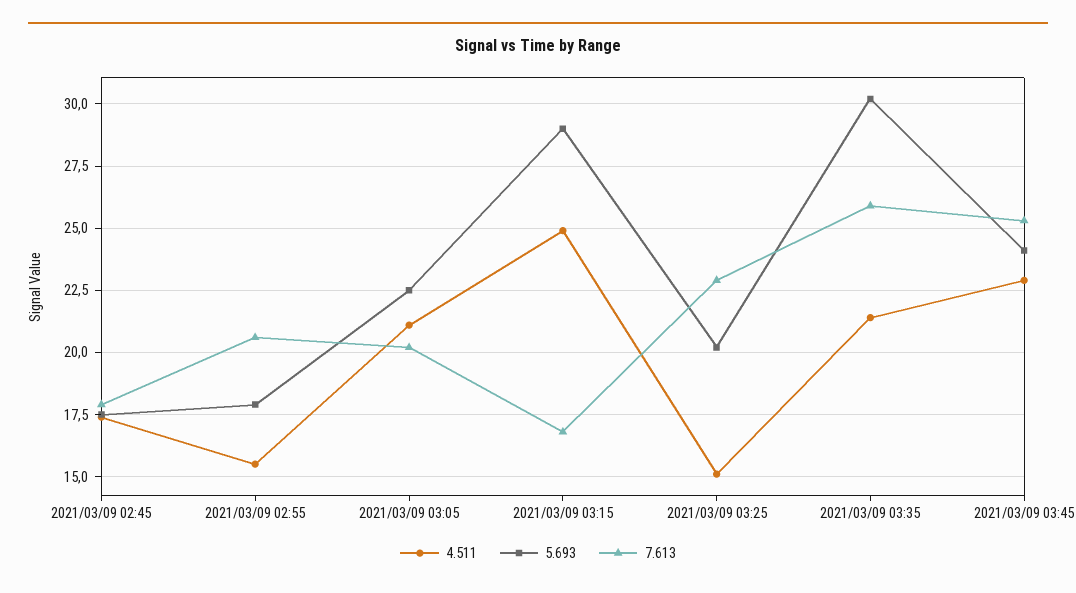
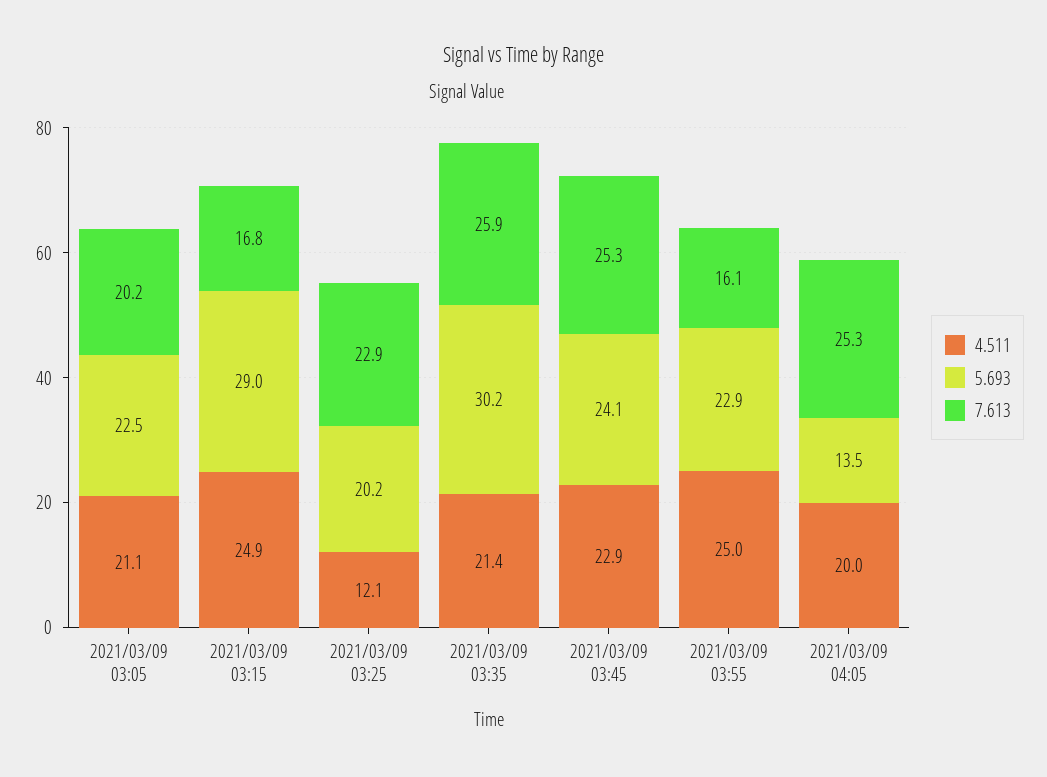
4.511, 2021/03/09 02:45: 17.5 -> none
5.693, 2021/03/09 02:45: 17.5 -> none
7.613, 2021/03/09 02:45: 18 -> none
4.511, 2021/03/09 02:55: 15.5 -> none
5.693, 2021/03/09 02:55: 18 -> none
7.613, 2021/03/09 02:55: 20.5 -> none
4.511, 2021/03/09 03:25: 15 -> 12.1
4.511, 2021/03/09 03:55: none -> 25
5.693, 2021/03/09 03:55: none -> 22.9
7.613, 2021/03/09 03:55: none -> 16.1
4.511, 2021/03/09 04:05: none -> 20
5.693, 2021/03/09 04:05: none -> 13.5
7.613, 2021/03/09 04:05: none -> 25.3

